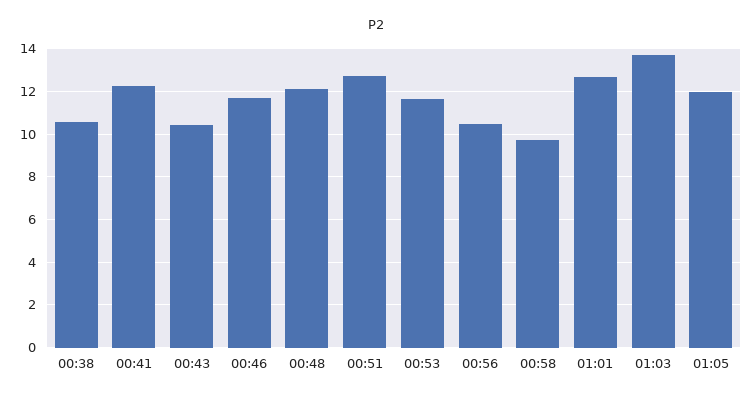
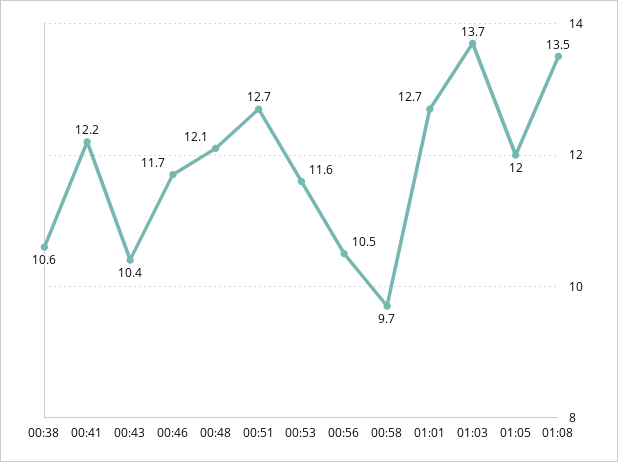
01:08: none -> 13.5

